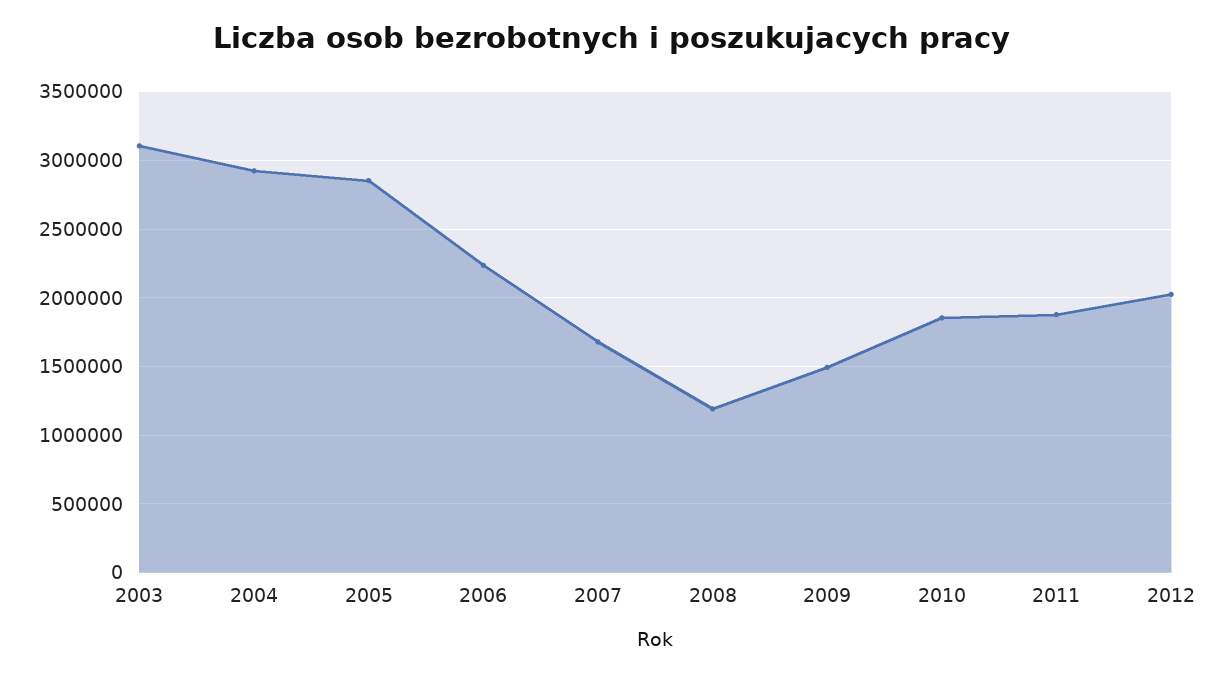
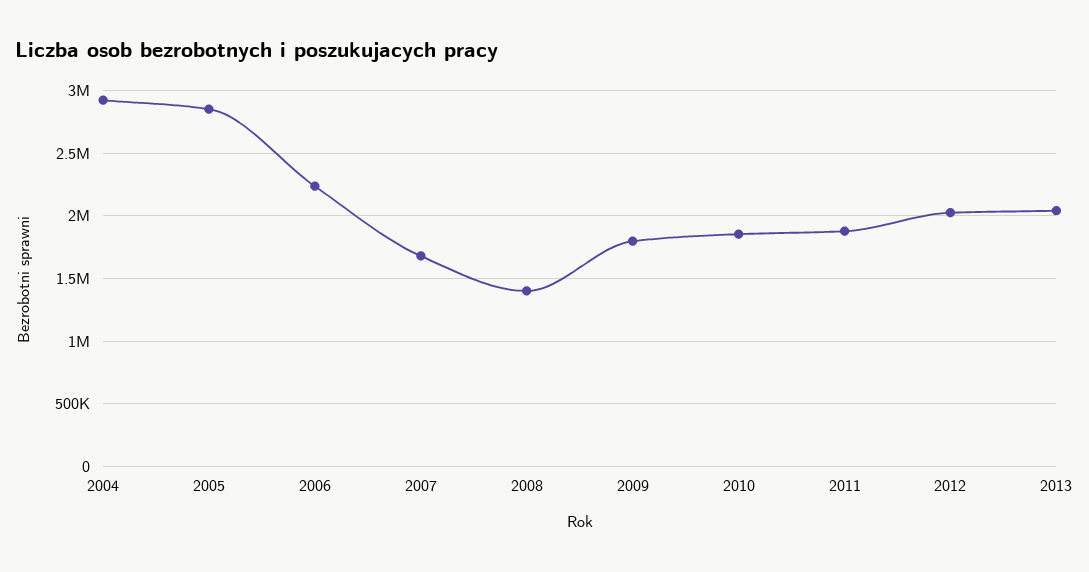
2003: 3100000 -> none
2008: 1200000 -> 1400000
2009: 1500000 -> 1800000
2013: none -> 2050000

